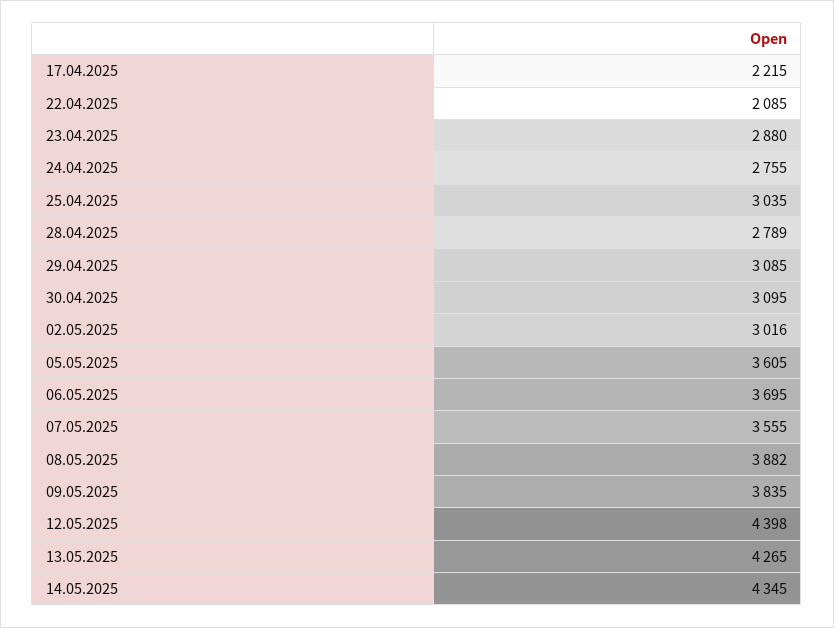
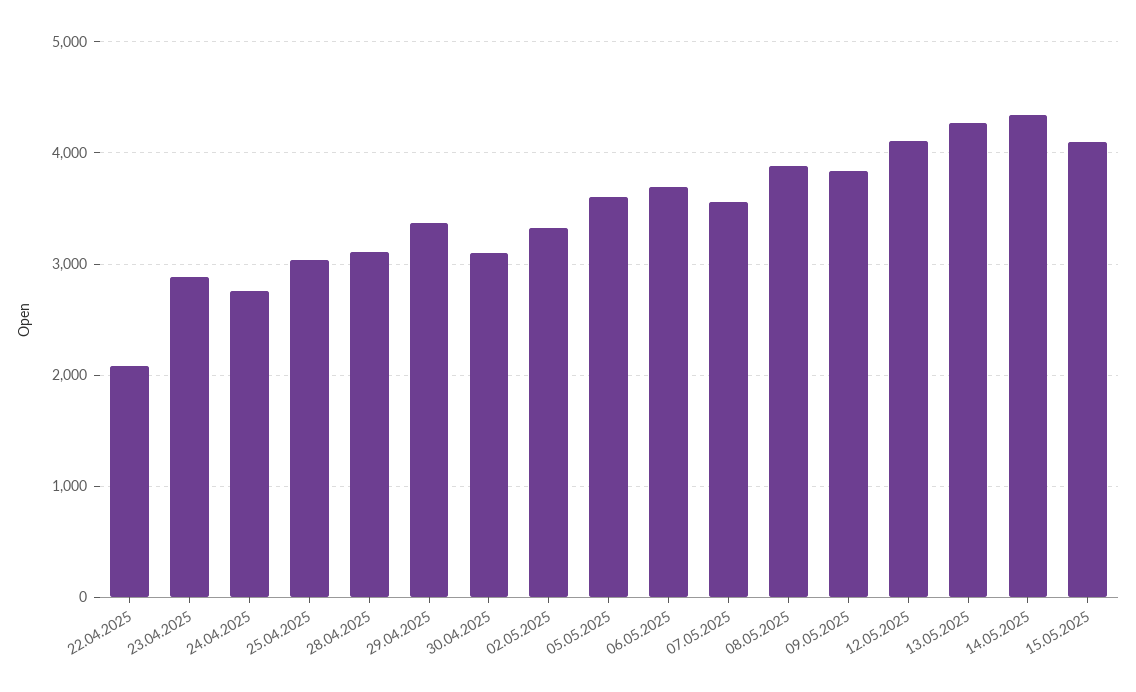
17.04.2025: 2215 -> none
28.04.2025: 2789 -> 3100
29.04.2025: 3085 -> 3400
02.05.2025: 3016 -> 3300
12.05.2025: 4398 -> 4100
15.05.2025: none -> 4100

